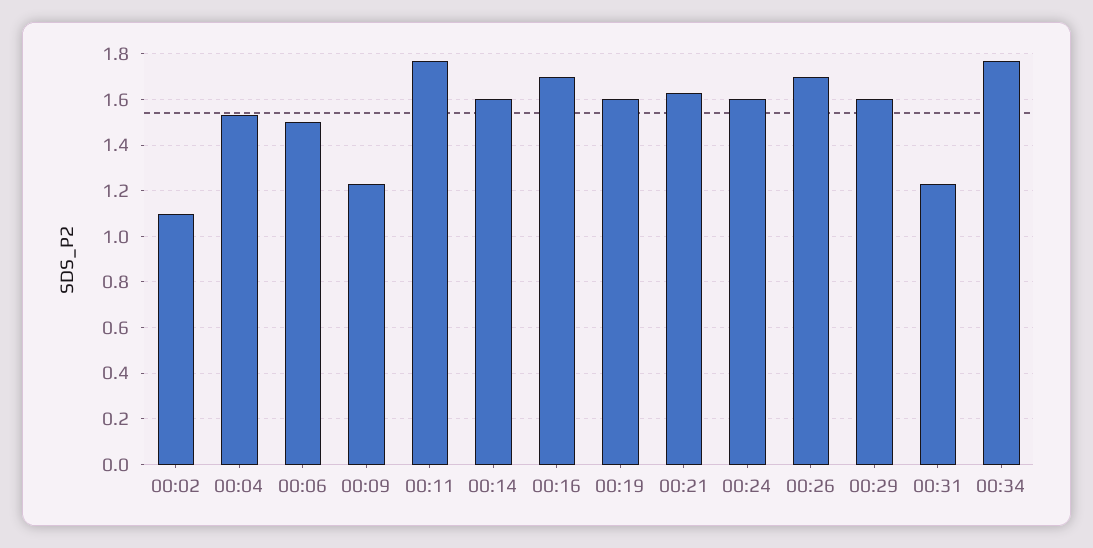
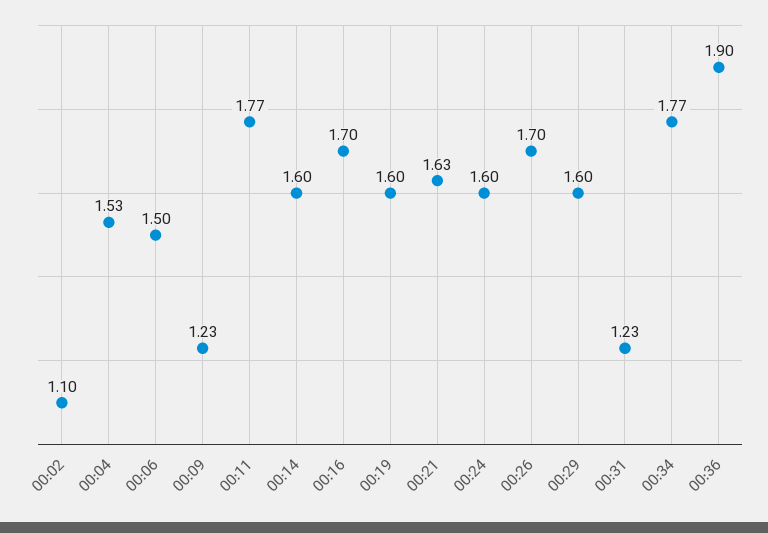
00:36: none -> 1.9

